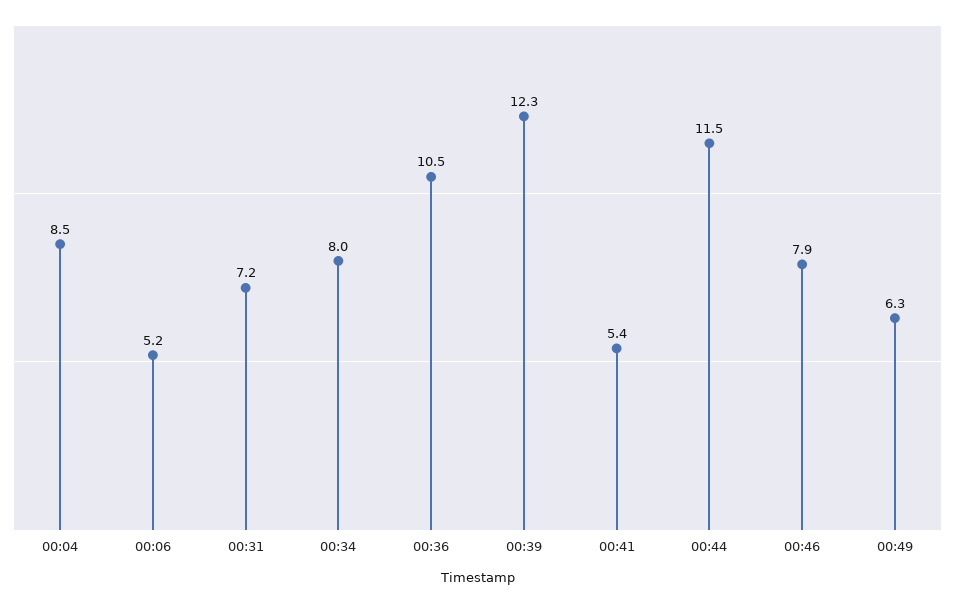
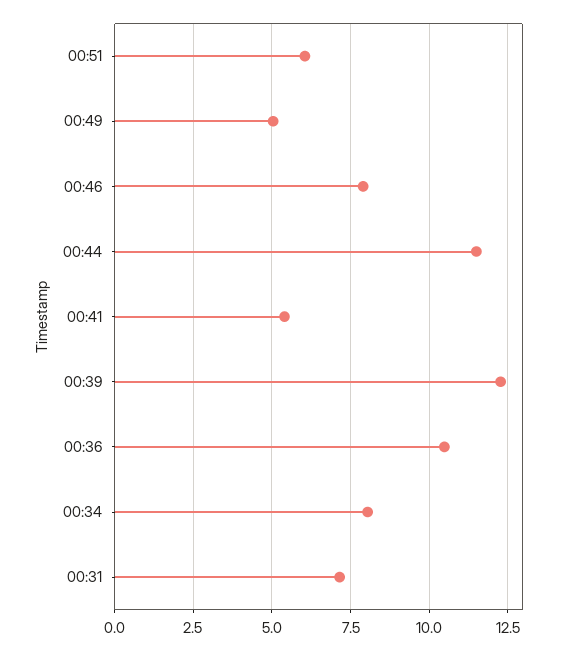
00:04: 8.5 -> none
00:06: 5.2 -> none
00:49: 6.3 -> 5
00:51: none -> 6

